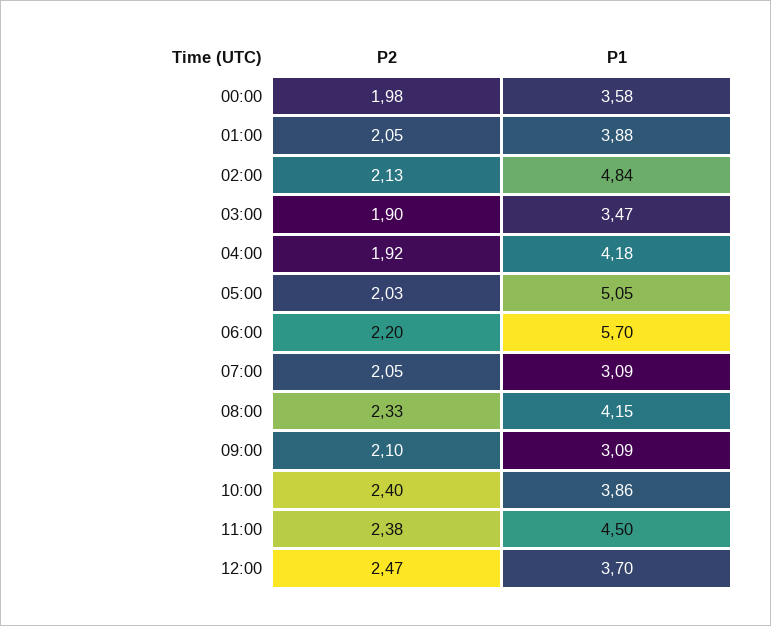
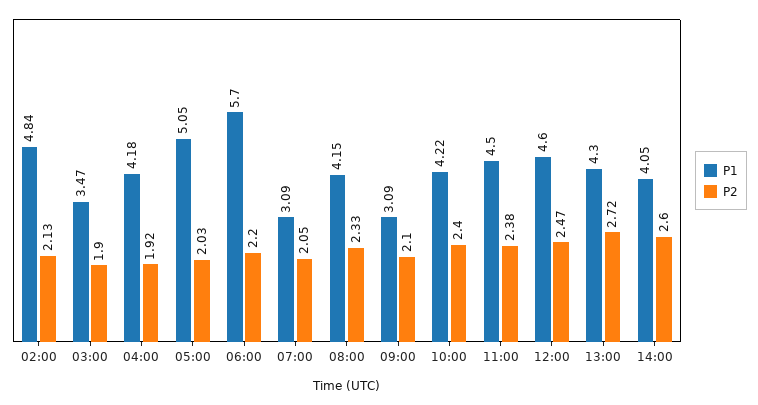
P2, 00:00: 1.98 -> none
P1, 00:00: 3.58 -> none
P2, 01:00: 2.05 -> none
P1, 01:00: 3.88 -> none
P1, 10:00: 3.86 -> 4.22
P1, 12:00: 3.7 -> 4.6
P1, 13:00: none -> 4.3
P2, 13:00: none -> 2.72
P1, 14:00: none -> 4.05
P2, 14:00: none -> 2.6

